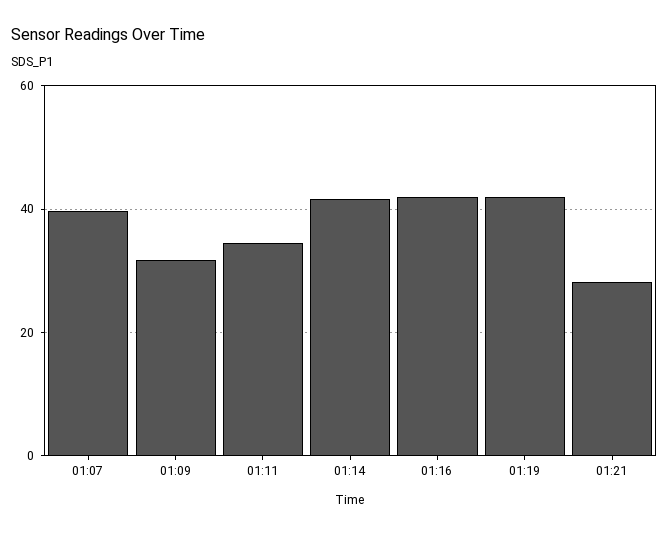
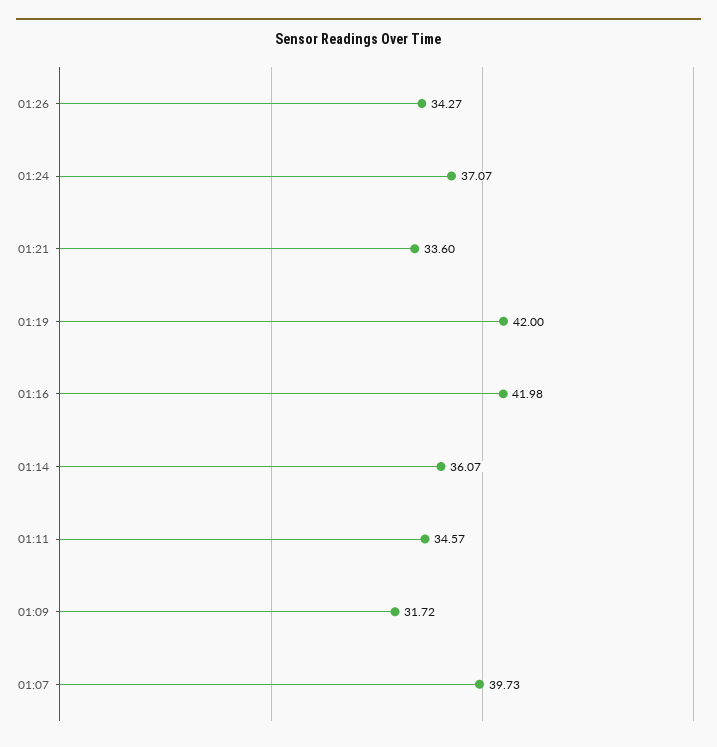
01:14: 42 -> 36.07
01:21: 28 -> 33.6
01:26: none -> 34.27
01:24: none -> 37.07

